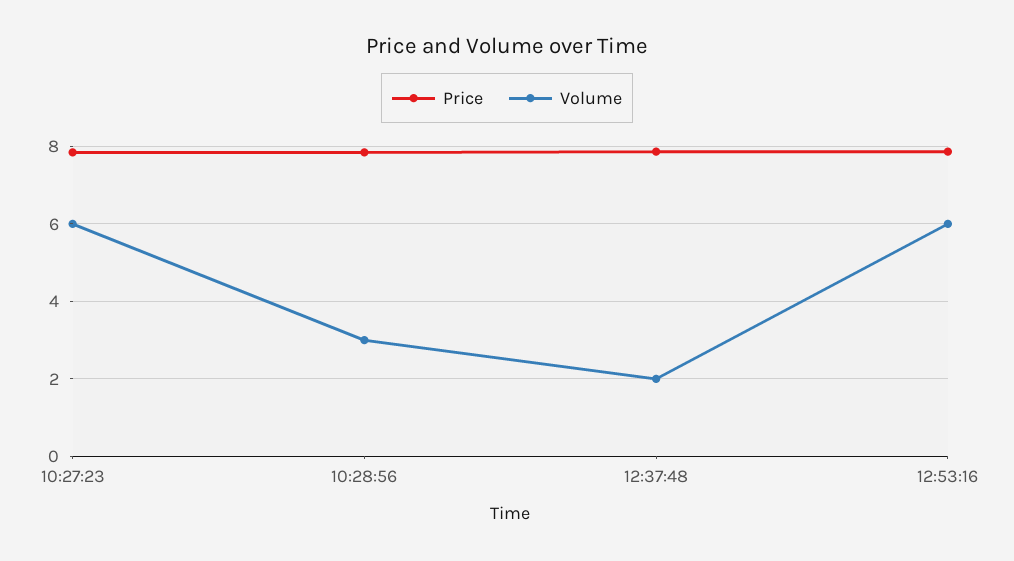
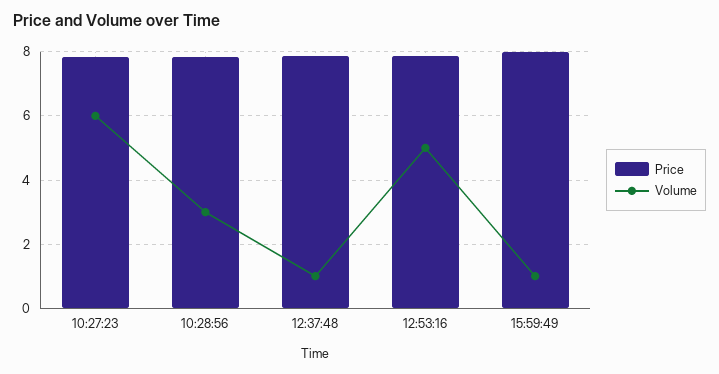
Volume, 12:37:48: 2 -> 1
Volume, 12:53:16: 6 -> 5
Price, 15:59:49: none -> 8
Volume, 15:59:49: none -> 1

